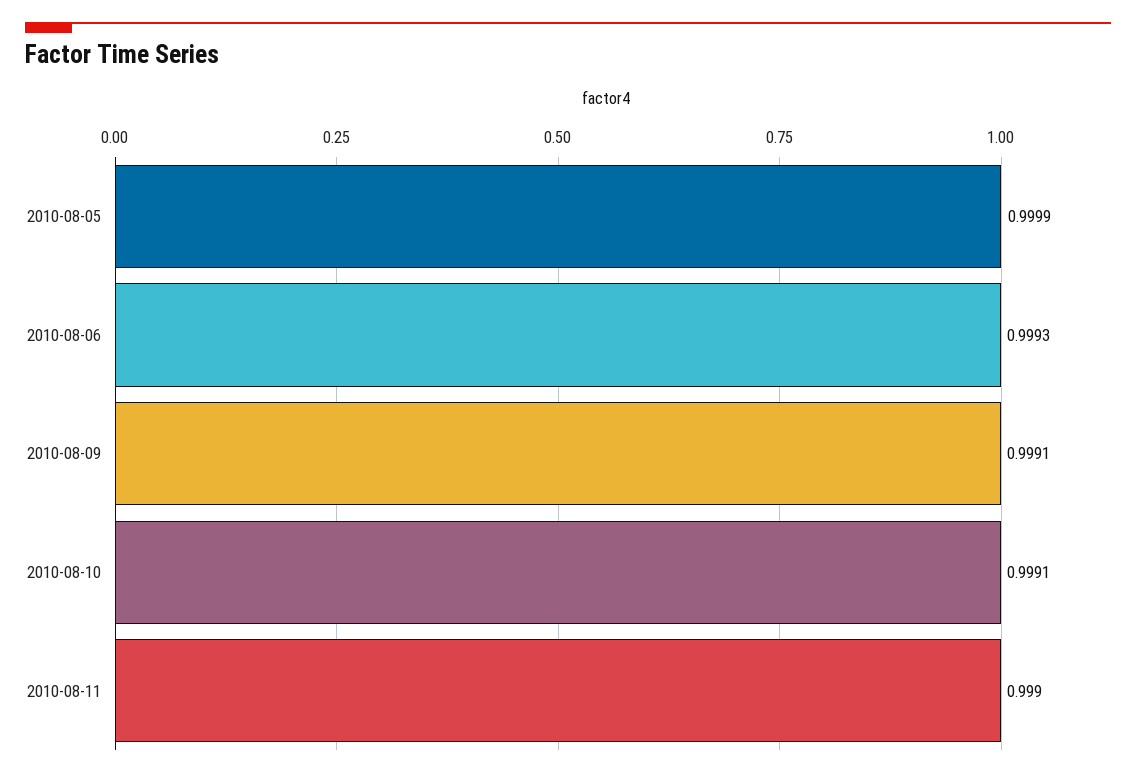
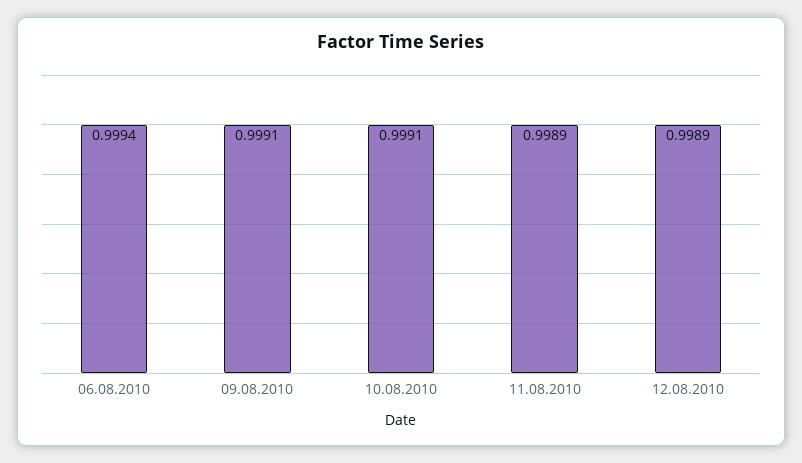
2010-08-05: 0.9999 -> none
2010-08-06: 0.9993 -> 0.9994
2010-08-11: 0.999 -> 0.9989
12.08.2010: none -> 0.9989

